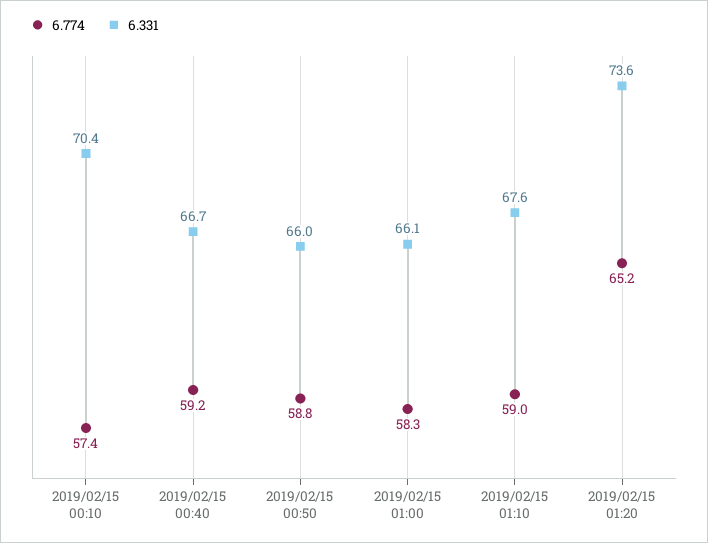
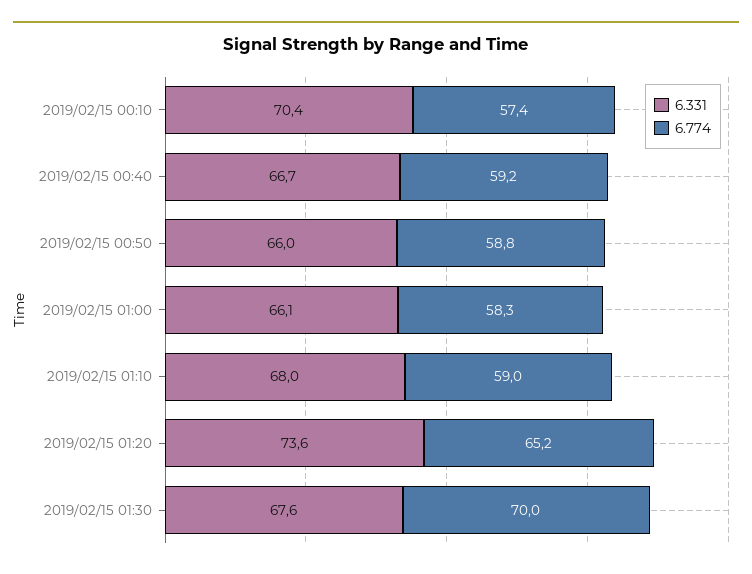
6.331, 2019/02/15 01:10: 67.6 -> 68
6.331, 2019/02/15 01:30: none -> 67.6
6.774, 2019/02/15 01:30: none -> 70

